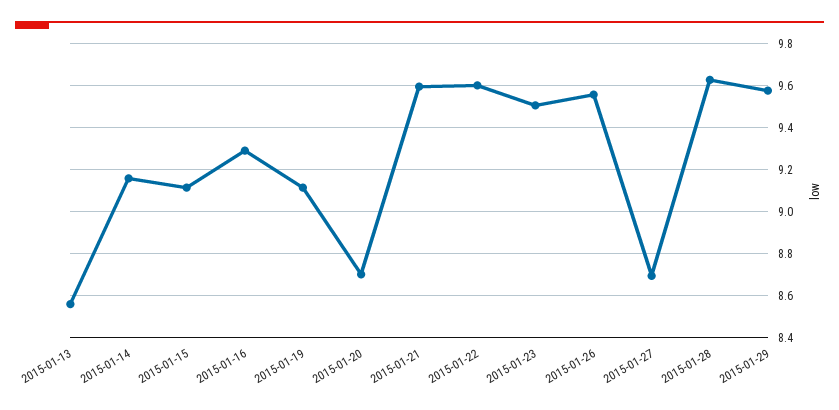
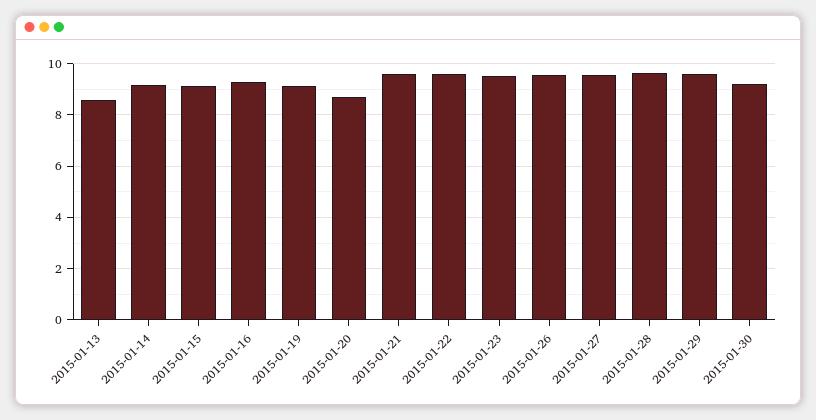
2015-01-27: 8.7 -> 9.5
2015-01-30: none -> 9.25

